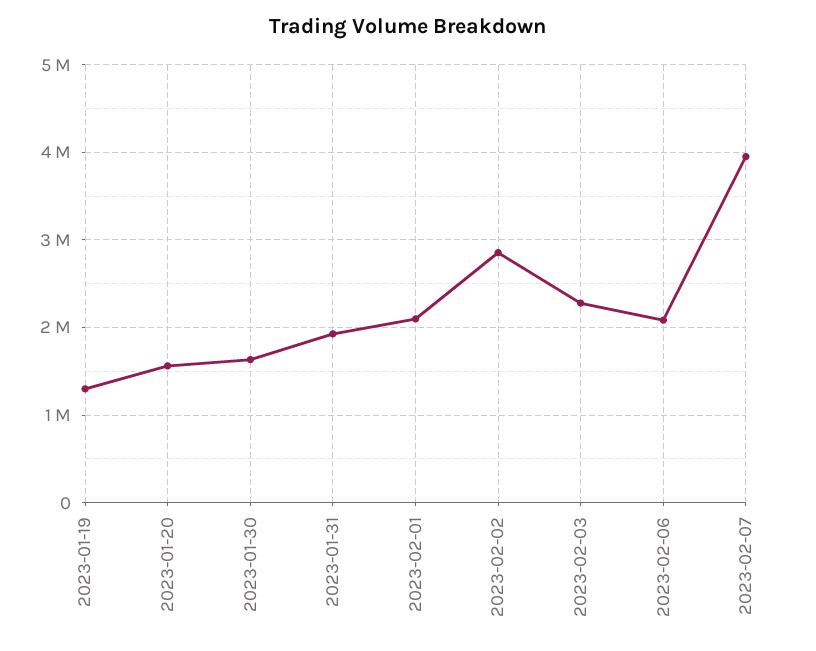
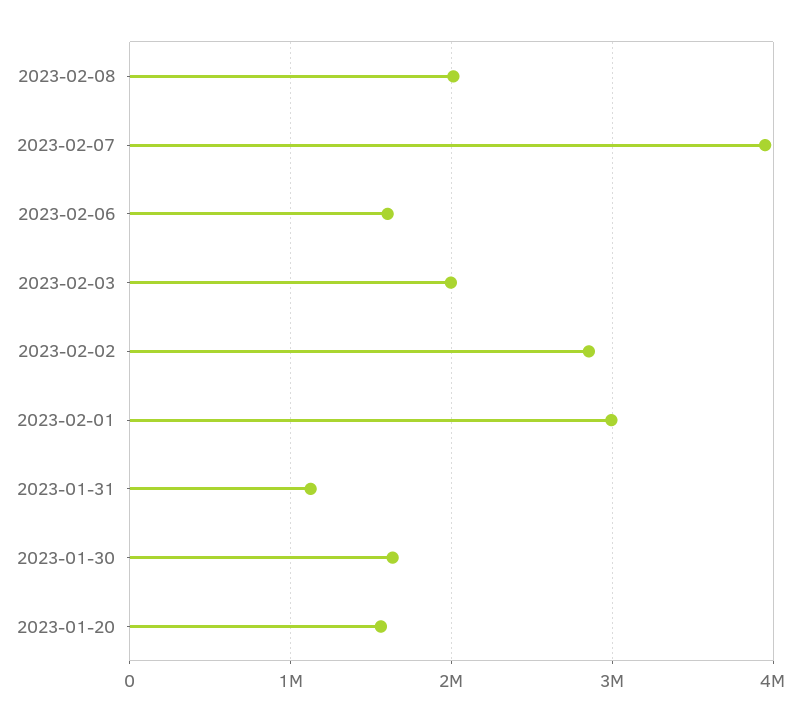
2023-01-19: 1300000 -> none
2023-01-31: 1900000 -> 1100000
2023-02-01: 2100000 -> 3000000
2023-02-03: 2300000 -> 2000000
2023-02-06: 2100000 -> 1600000
2023-02-08: none -> 2000000

